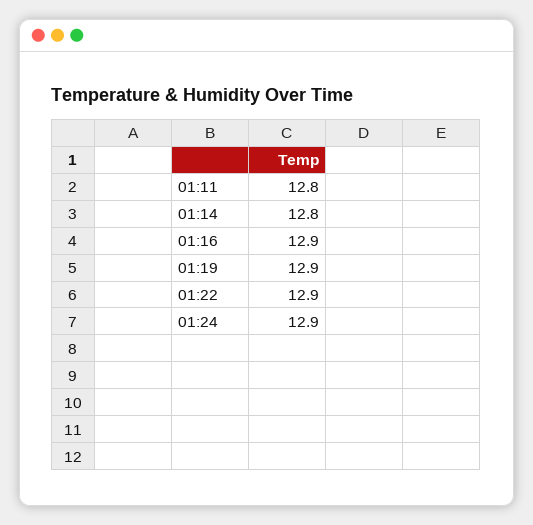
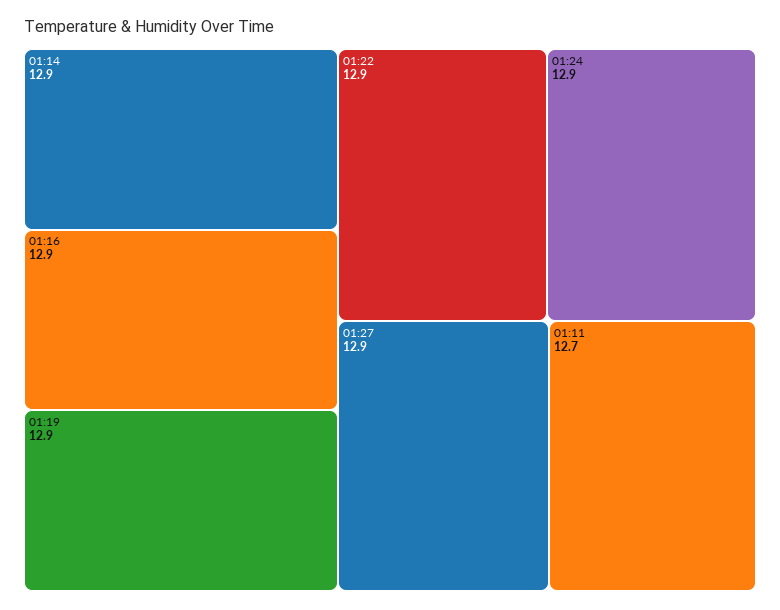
01:11: 12.8 -> 12.7
01:14: 12.8 -> 12.9
01:27: none -> 12.9

